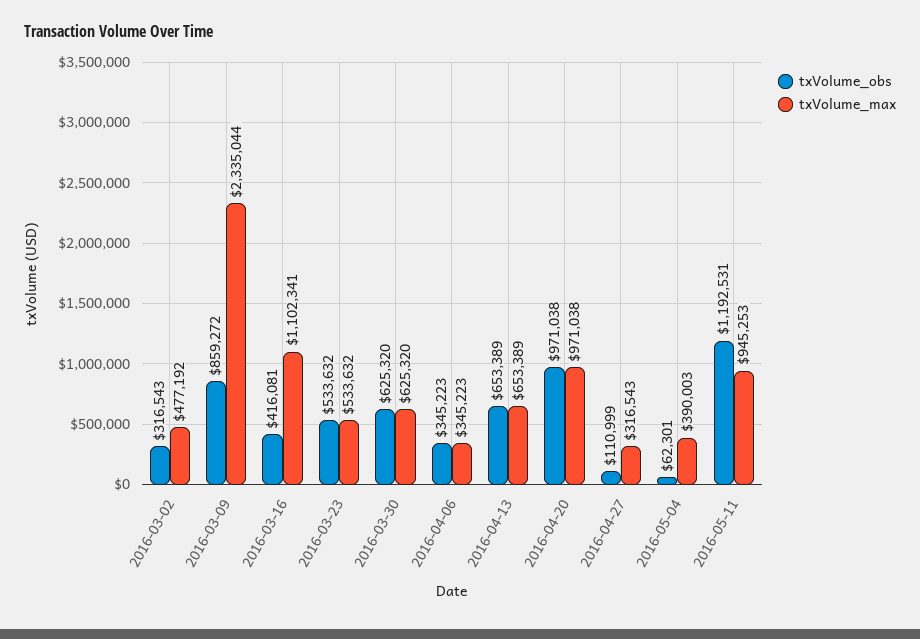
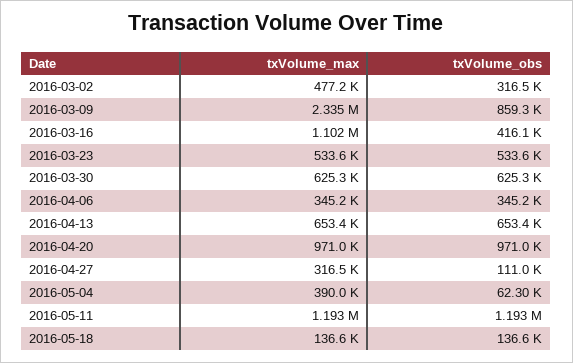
txVolume_max, 2016-05-11: 945253 -> 1193000
txVolume_max, 2016-05-18: none -> 136600
txVolume_obs, 2016-05-18: none -> 136600

